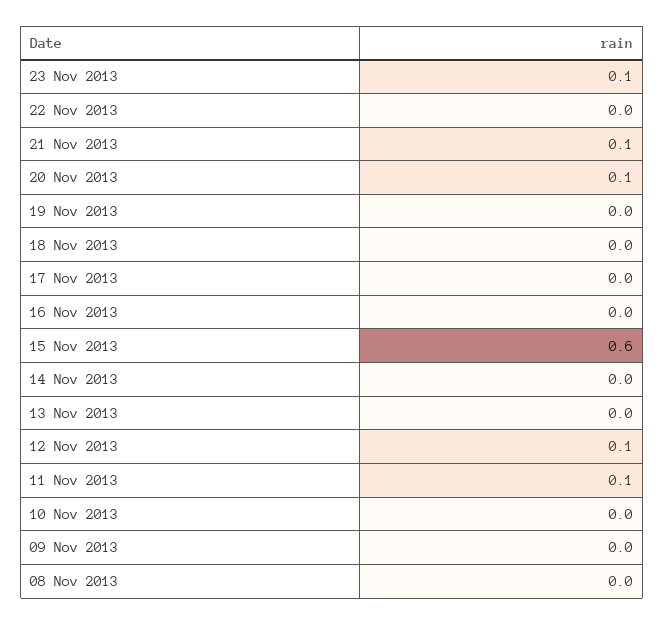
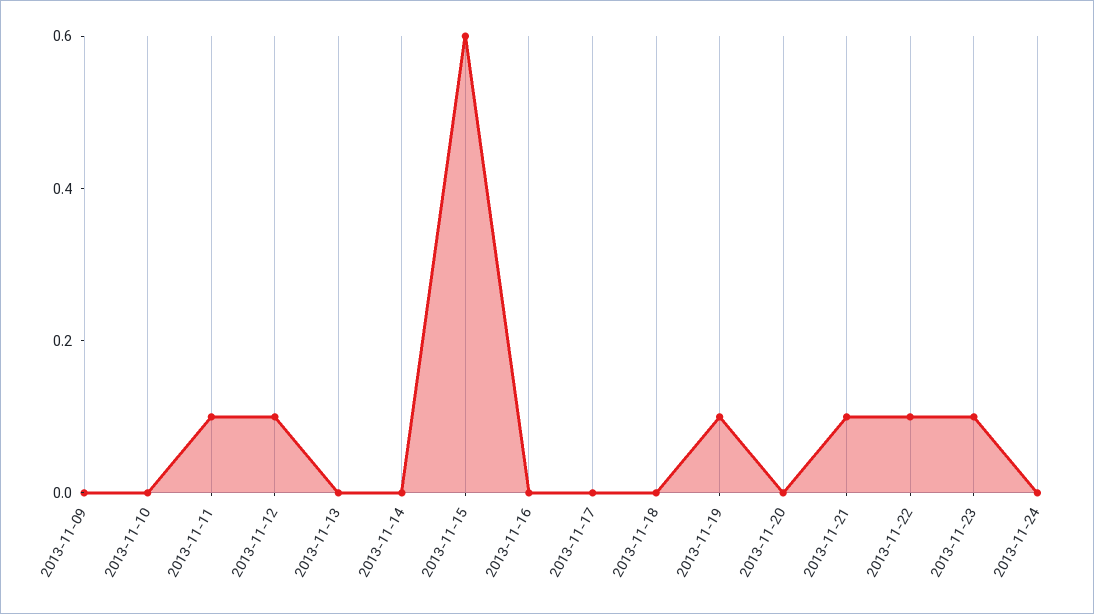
22 Nov 2013: 0 -> 0.1
20 Nov 2013: 0.1 -> 0
19 Nov 2013: 0 -> 0.1
08 Nov 2013: 0 -> none
2013-11-24: none -> 0

